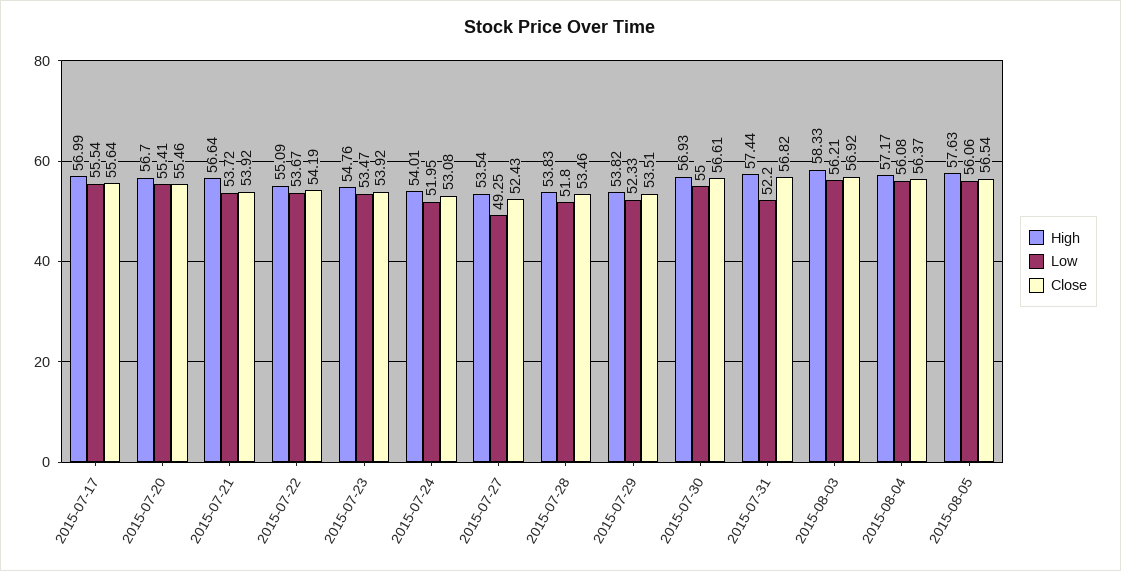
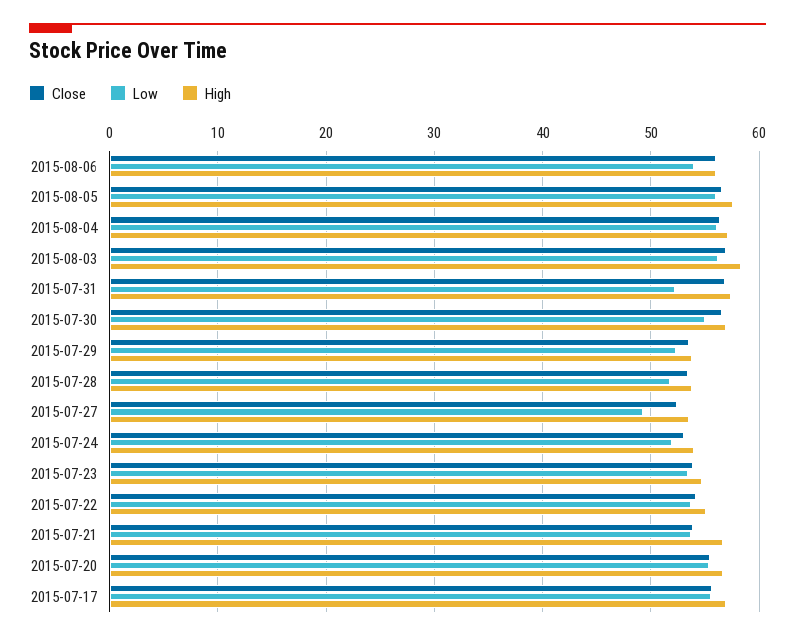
Close, 2015-08-06: none -> 56
Low, 2015-08-06: none -> 54
High, 2015-08-06: none -> 56

